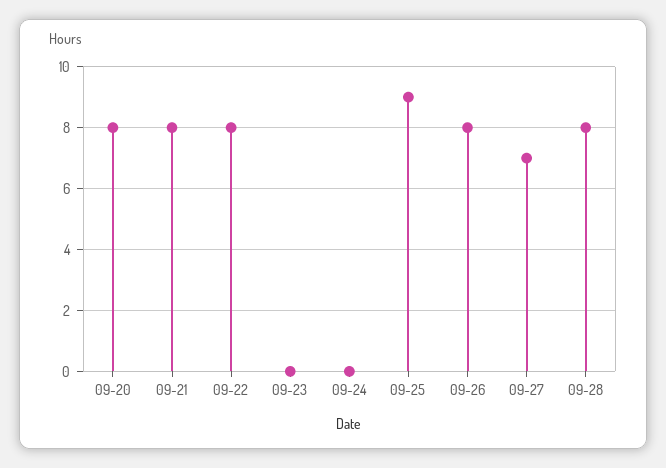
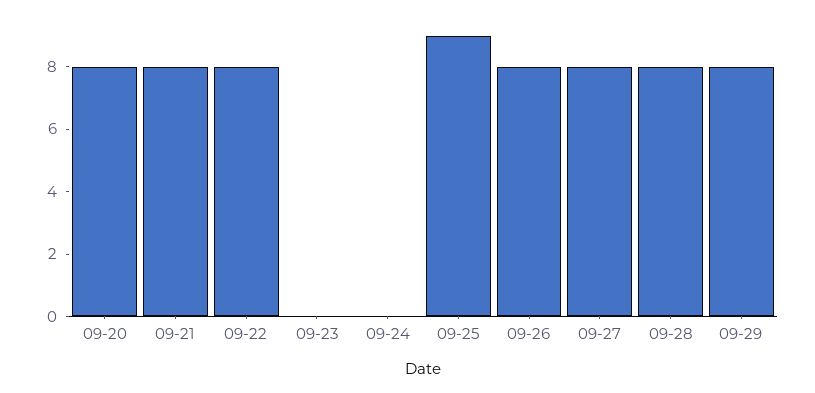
09-27: 7 -> 8
09-29: none -> 8

